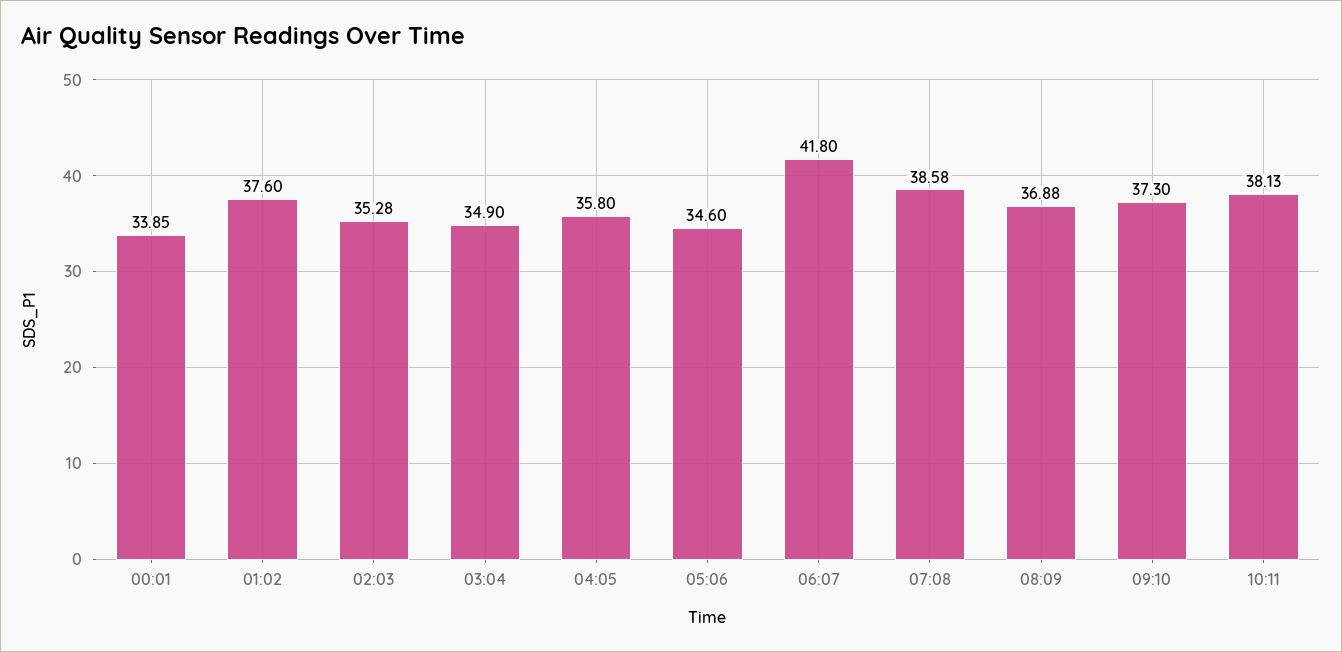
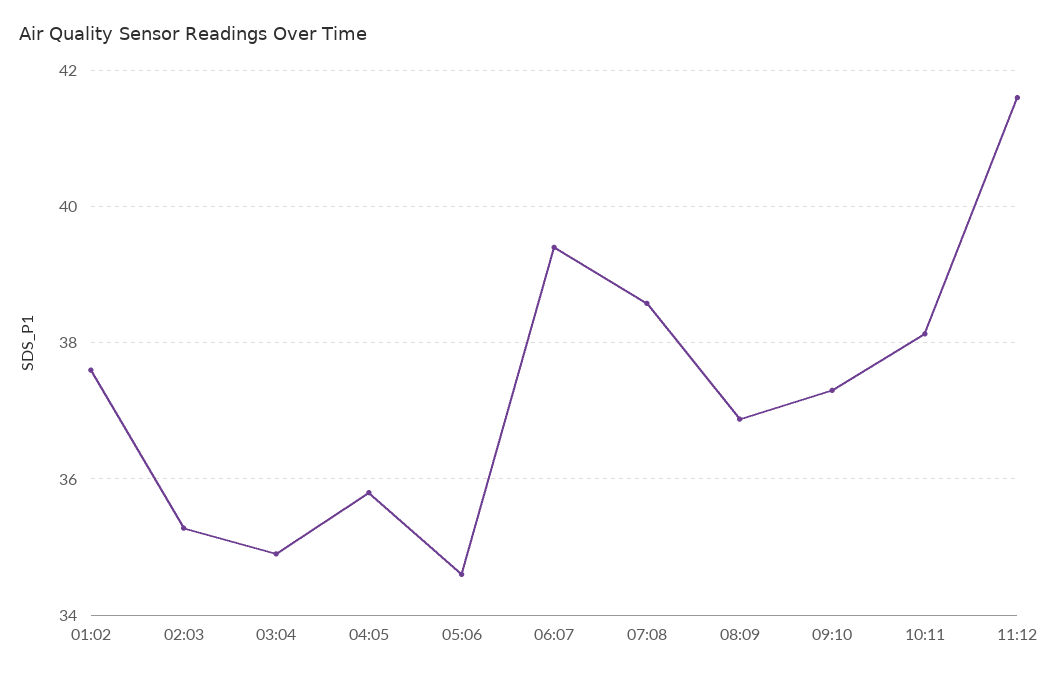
00:01: 33.85 -> none
06:07: 41.8 -> 39.4
11:12: none -> 41.6

